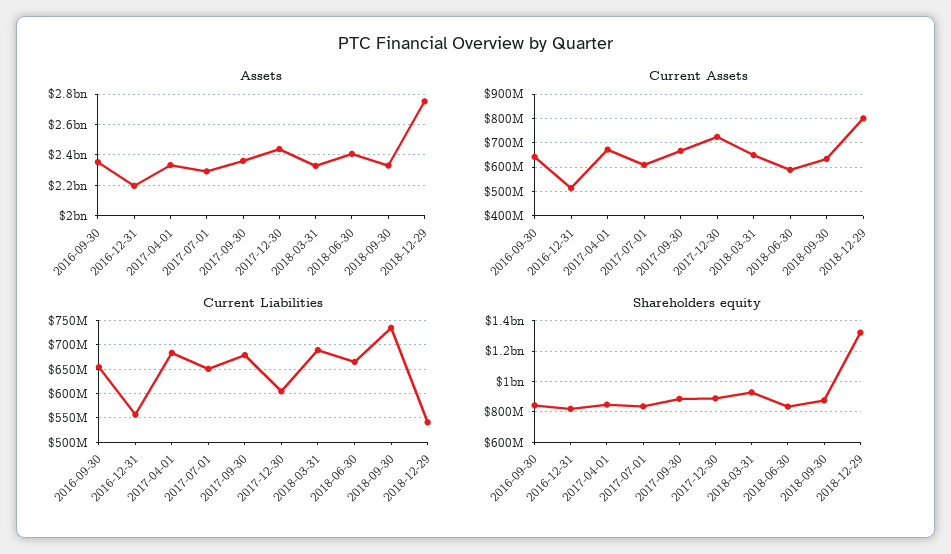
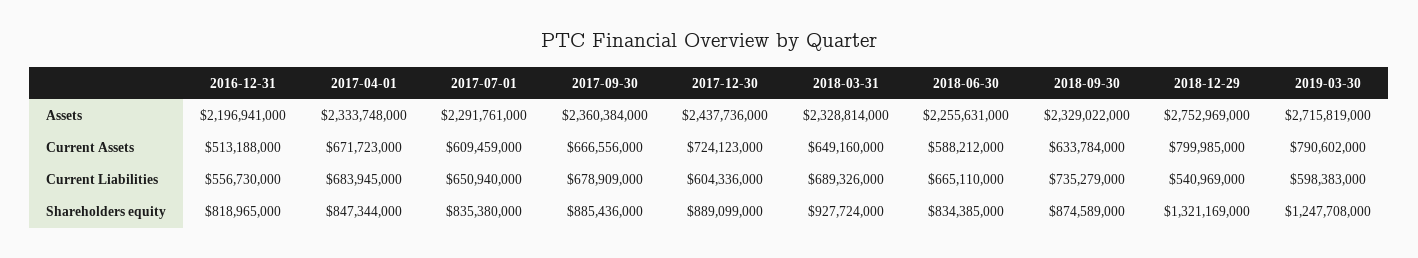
Assets, 2016-09-30: 2350000000 -> none
Assets, 2018-06-30: 2400000000 -> 2255631000
Current Assets, 2016-09-30: 650000000 -> none
Current Liabilities, 2016-09-30: 650000000 -> none
Shareholders equity, 2016-09-30: 850000000 -> none
Assets, 2019-03-30: none -> 2715819000
Current Assets, 2019-03-30: none -> 790602000
Current Liabilities, 2019-03-30: none -> 598383000
Shareholders equity, 2019-03-30: none -> 1247708000

